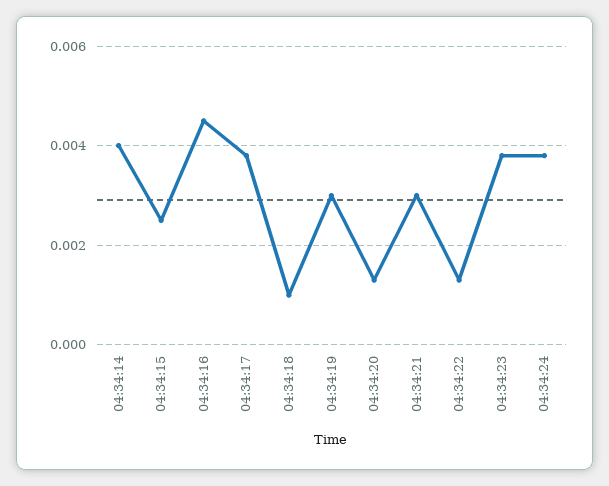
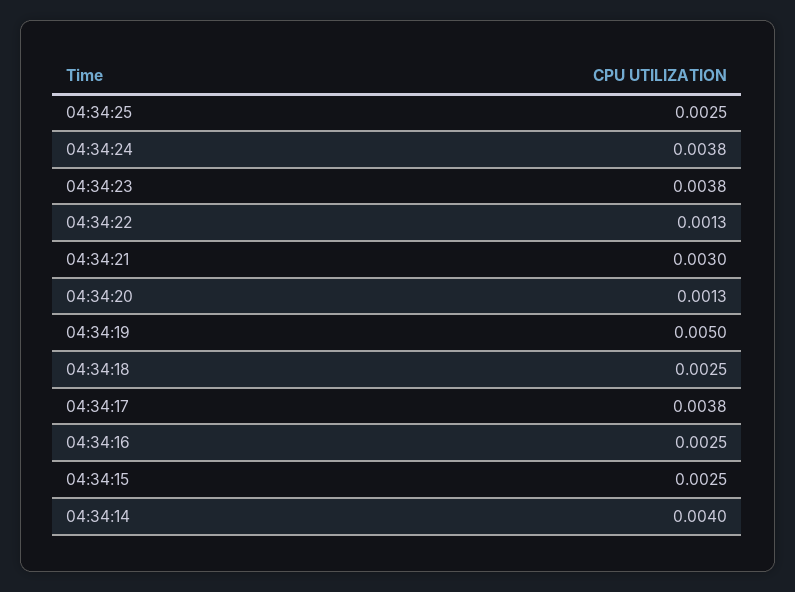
04:34:16: 0.0045 -> 0.0025
04:34:18: 0.001 -> 0.0025
04:34:19: 0.003 -> 0.005
04:34:25: none -> 0.0025

